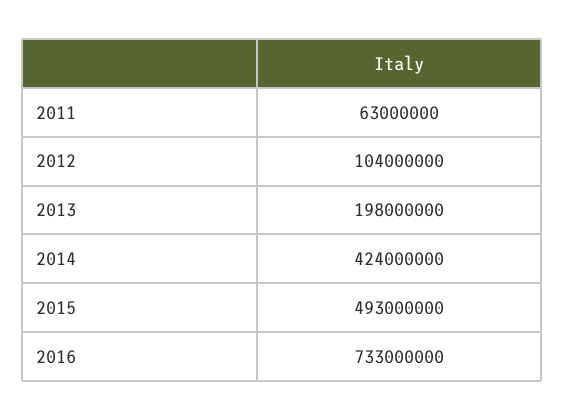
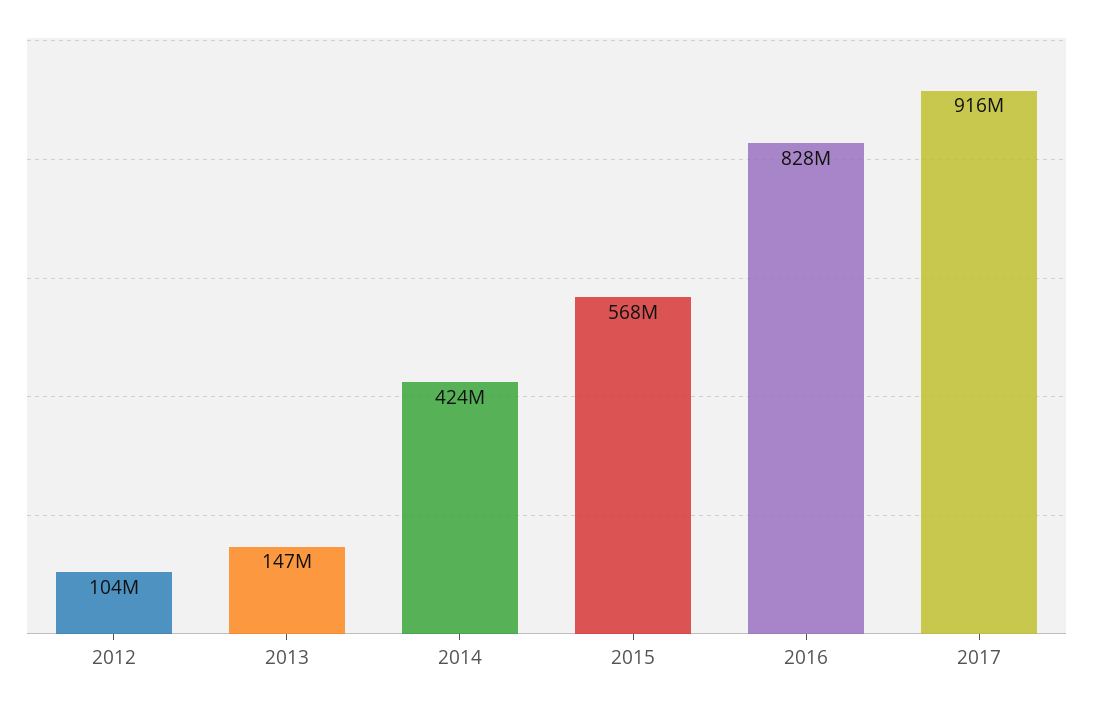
2011: 63000000 -> none
2013: 198000000 -> 147000000
2015: 493000000 -> 568000000
2016: 733000000 -> 828000000
2017: none -> 916000000

